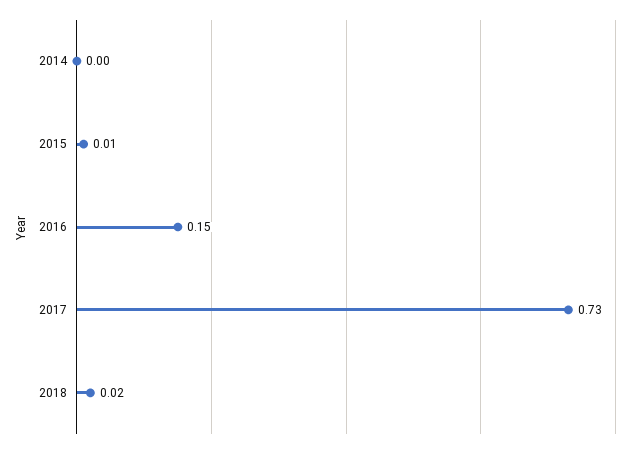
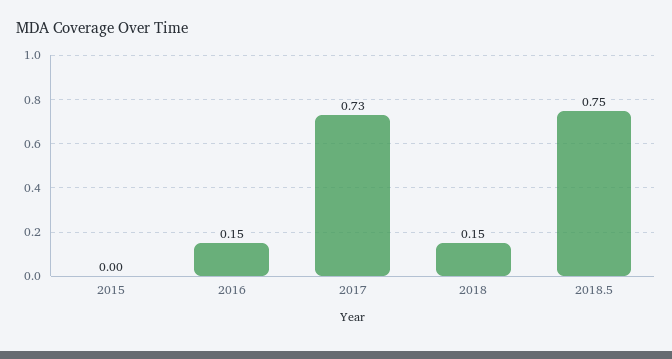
2014: 0 -> none
2015: 0.01 -> 0
2018: 0.02 -> 0.15
2018.5: none -> 0.75

